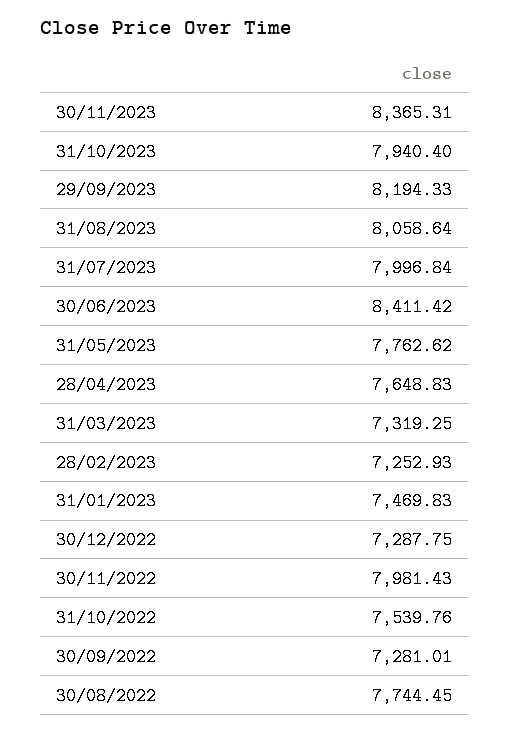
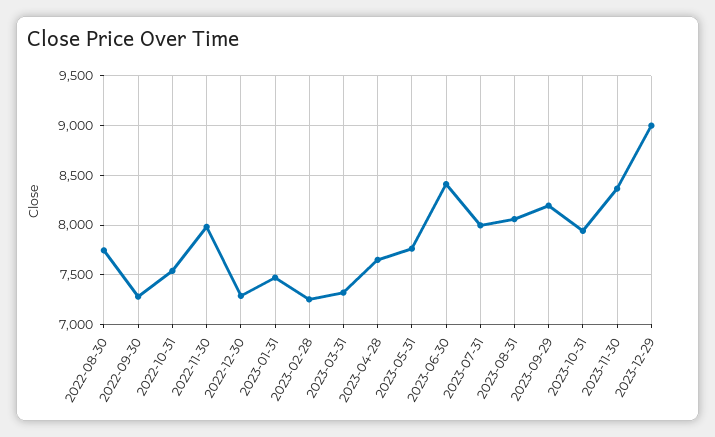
2023-12-29: none -> 9000

